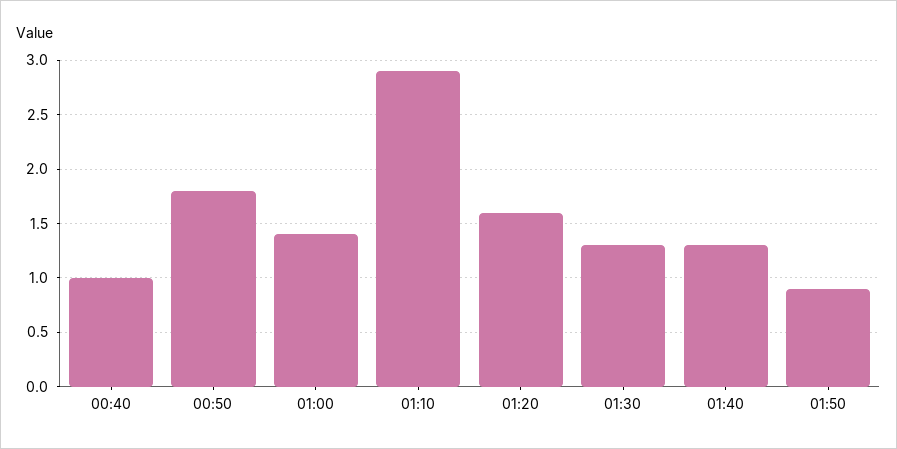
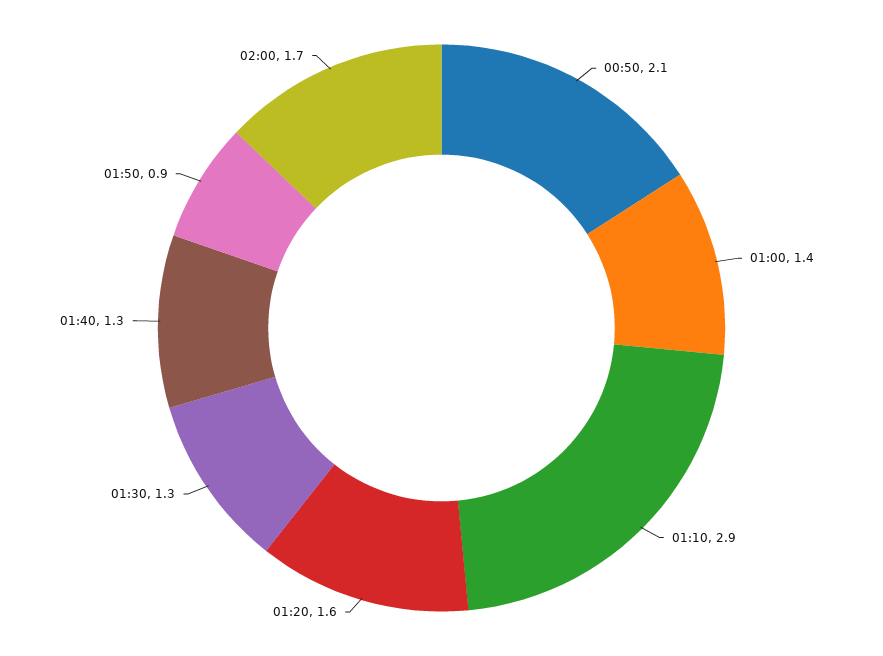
00:40: 1 -> none
00:50: 1.8 -> 2.1
02:00: none -> 1.7

